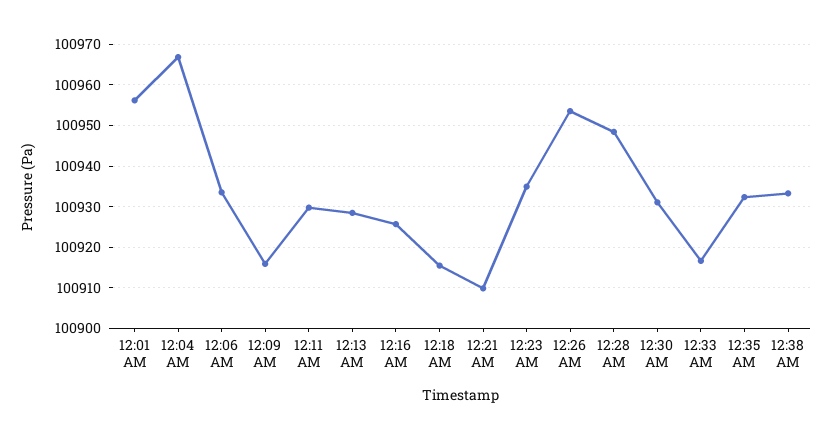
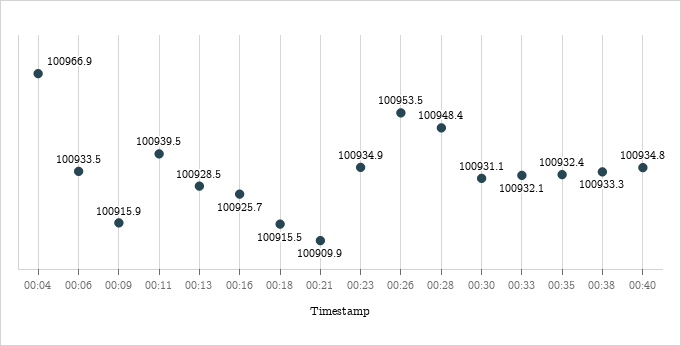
12:01 AM: 100956 -> none
12:11 AM: 100930 -> 100939.5
12:33 AM: 100916 -> 100932.1
00:40: none -> 100934.8

